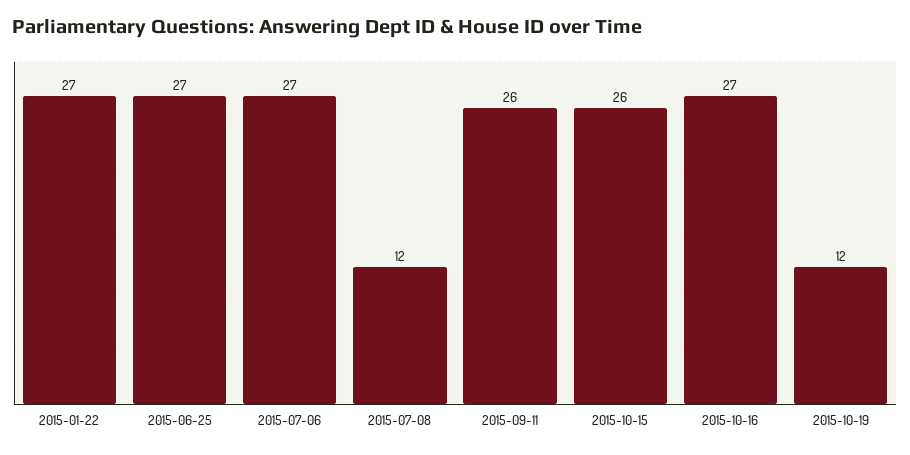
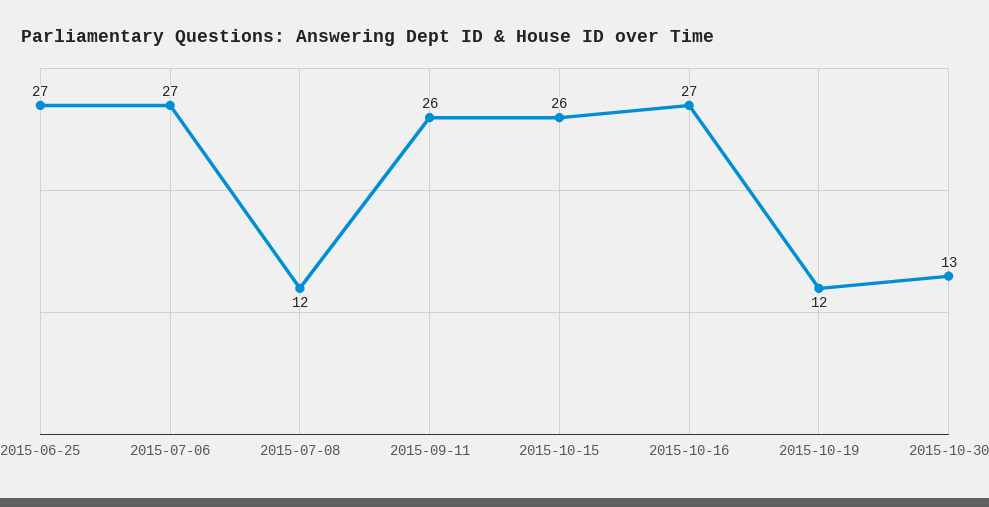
2015-01-22: 27 -> none
2015-10-30: none -> 13

